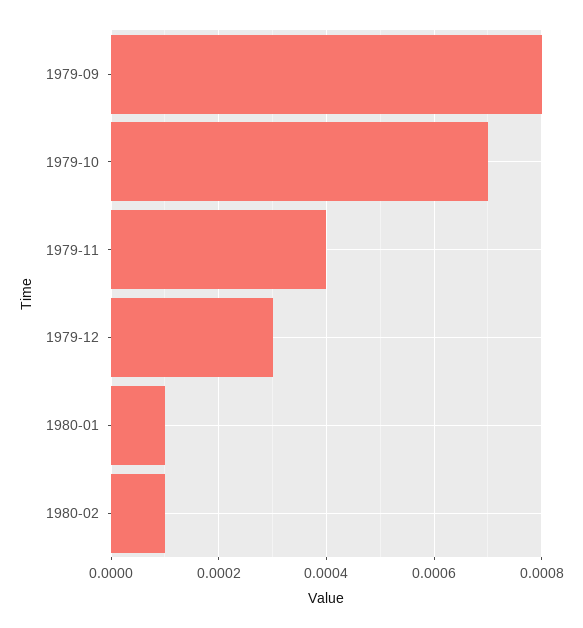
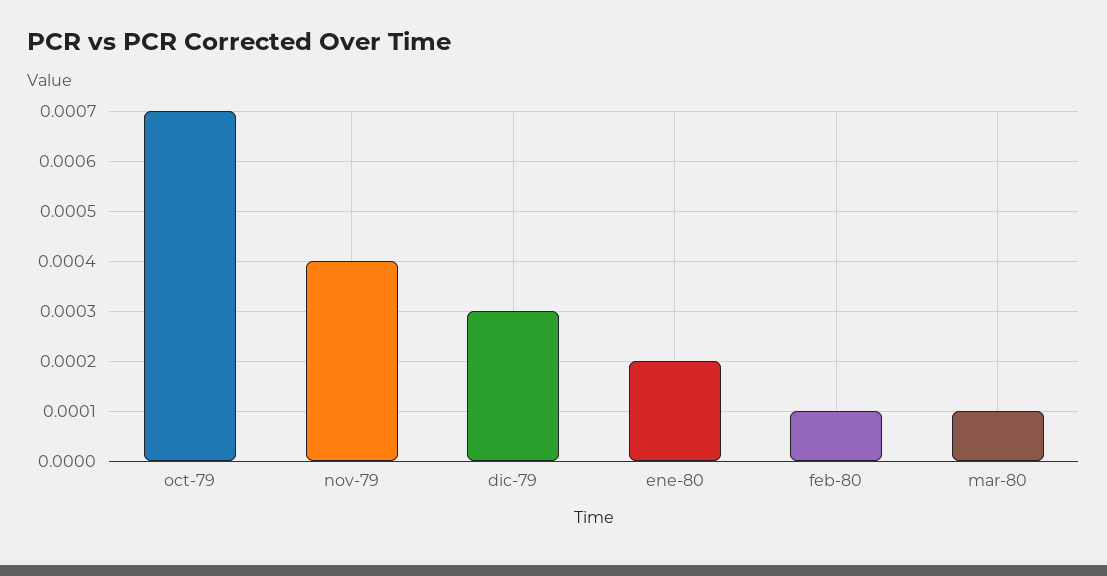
1979-09: 0.0008 -> none
1980-01: 0.0001 -> 0.0002
mar-80: none -> 0.0001

